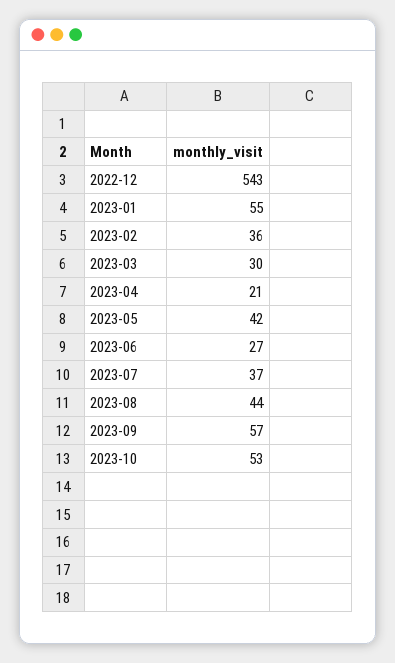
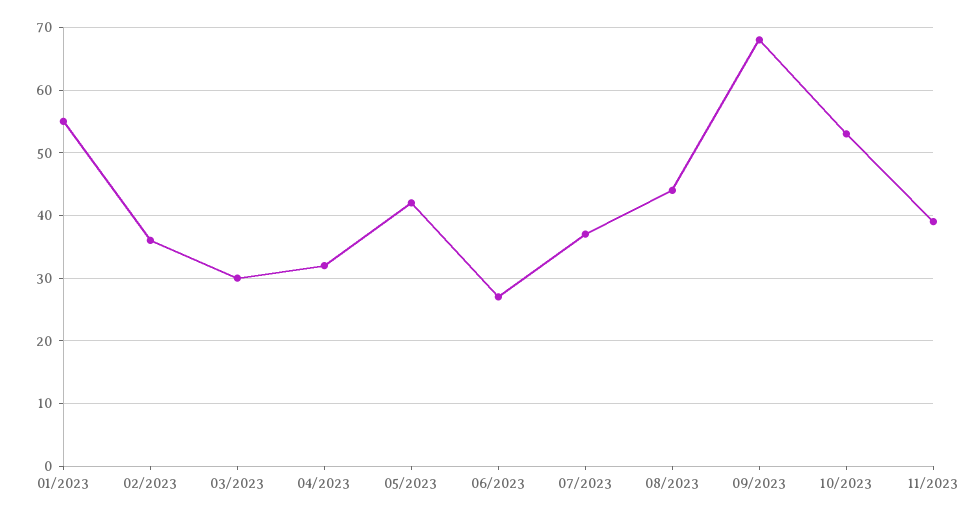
2022-12: 543 -> none
2023-04: 21 -> 32
2023-09: 57 -> 68
11/2023: none -> 39

